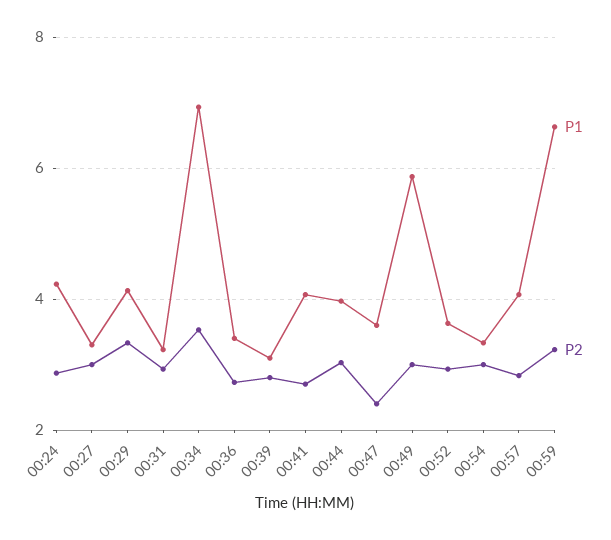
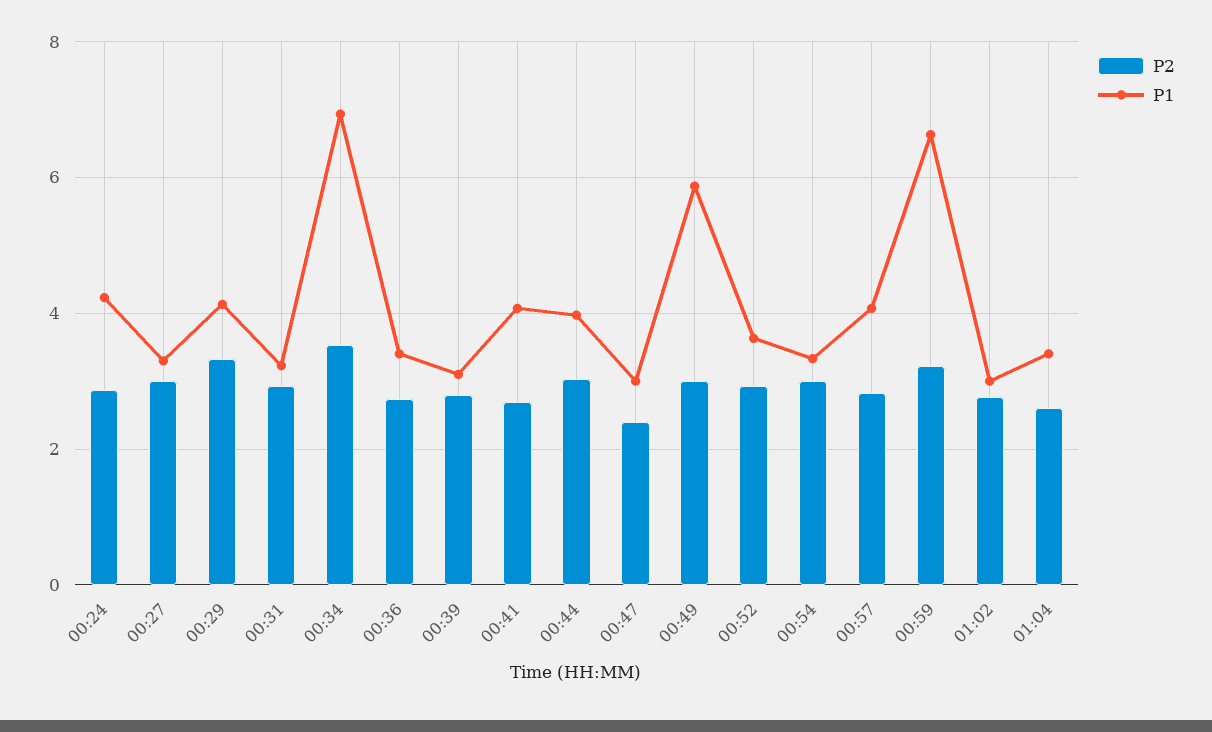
P1, 00:47: 3.6 -> 3
P2, 01:02: none -> 2.8
P1, 01:02: none -> 3
P2, 01:04: none -> 2.6
P1, 01:04: none -> 3.4

